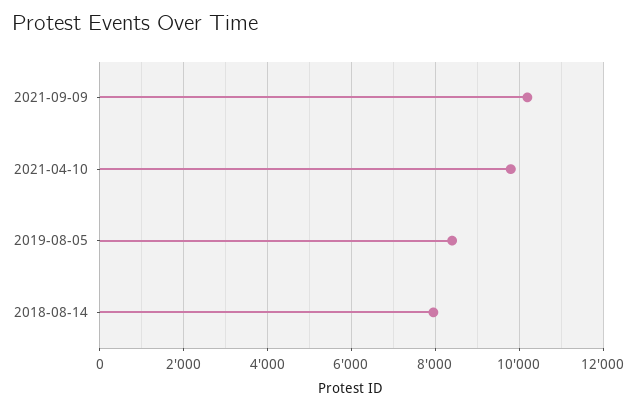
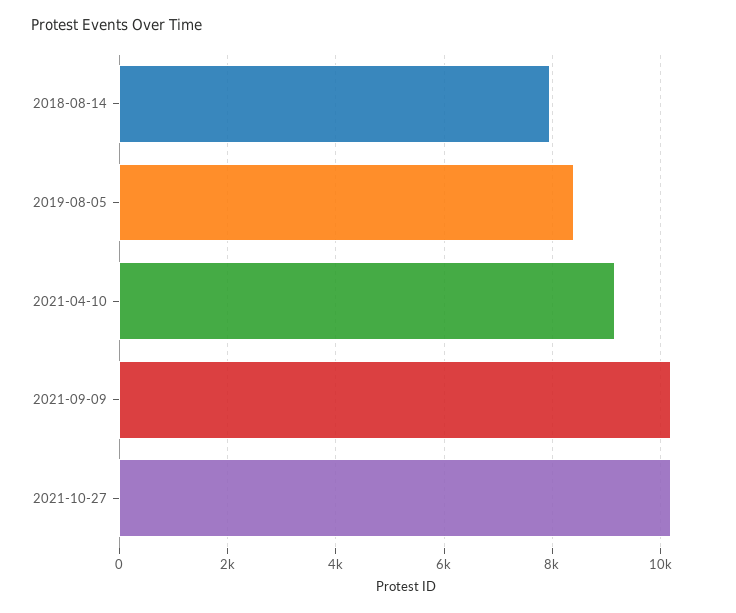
2021-04-10: 9800 -> 9200
2021-10-27: none -> 10200

